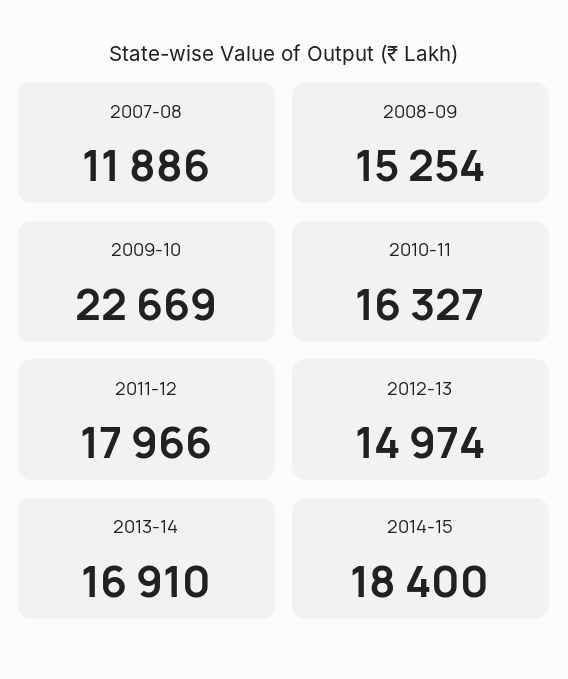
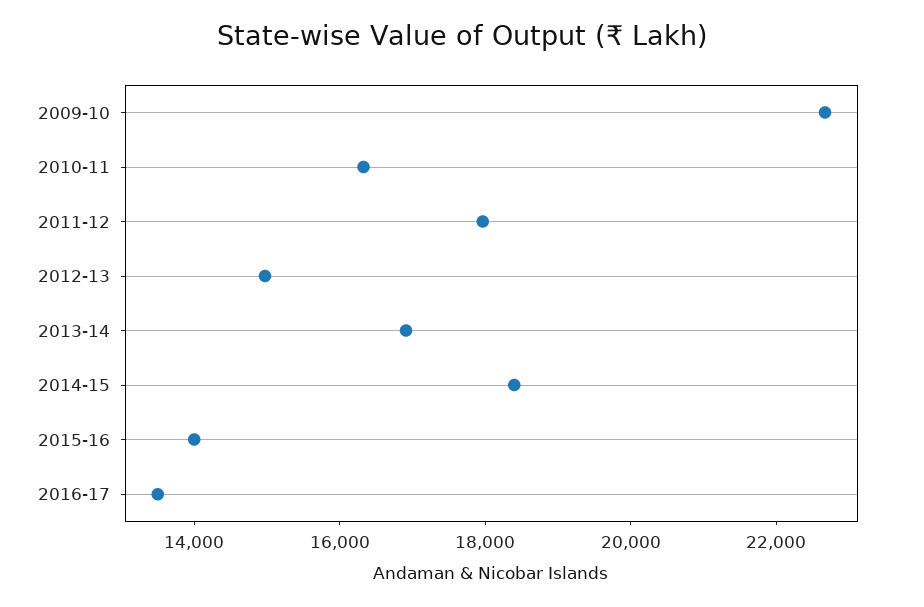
2007-08: 11886 -> none
2008-09: 15254 -> none
2015-16: none -> 14000
2016-17: none -> 13500

